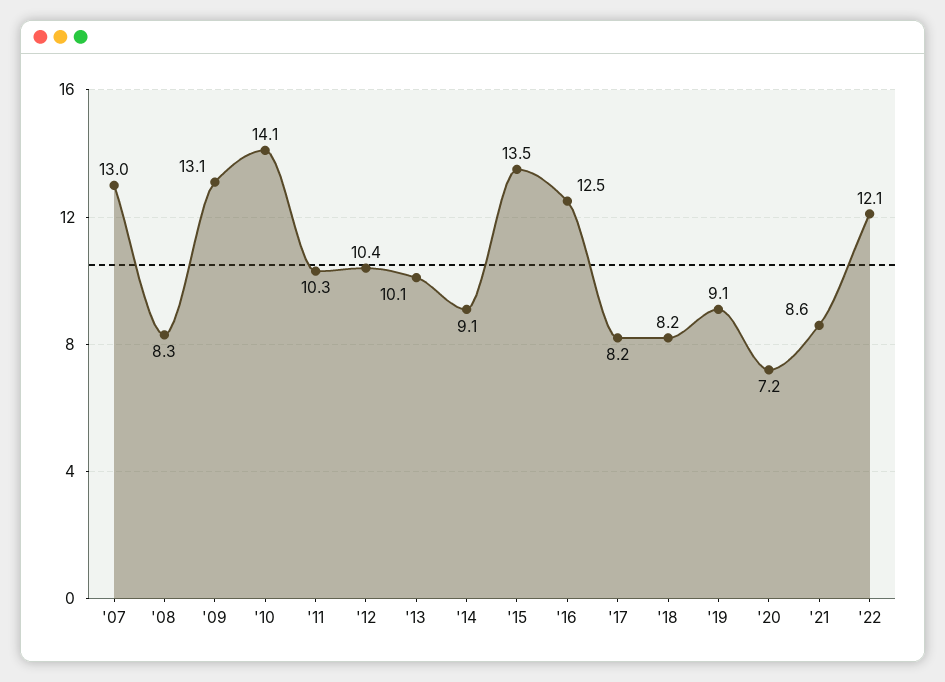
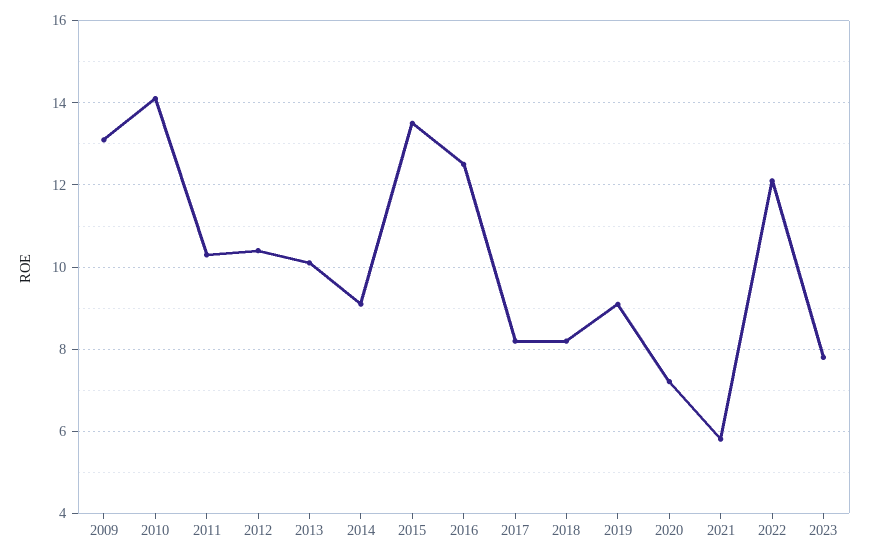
'07: 13 -> none
'08: 8.3 -> none
'21: 8.6 -> 5.8
2023: none -> 7.8

